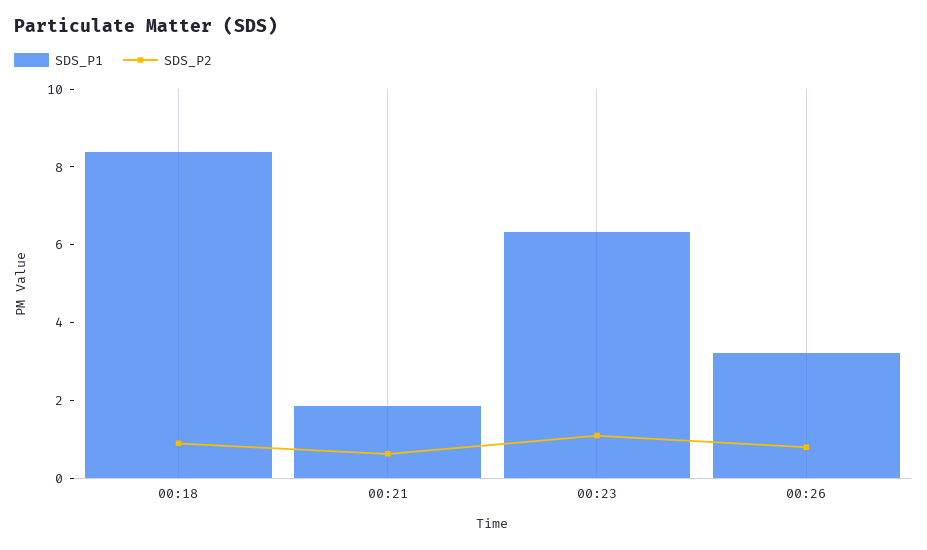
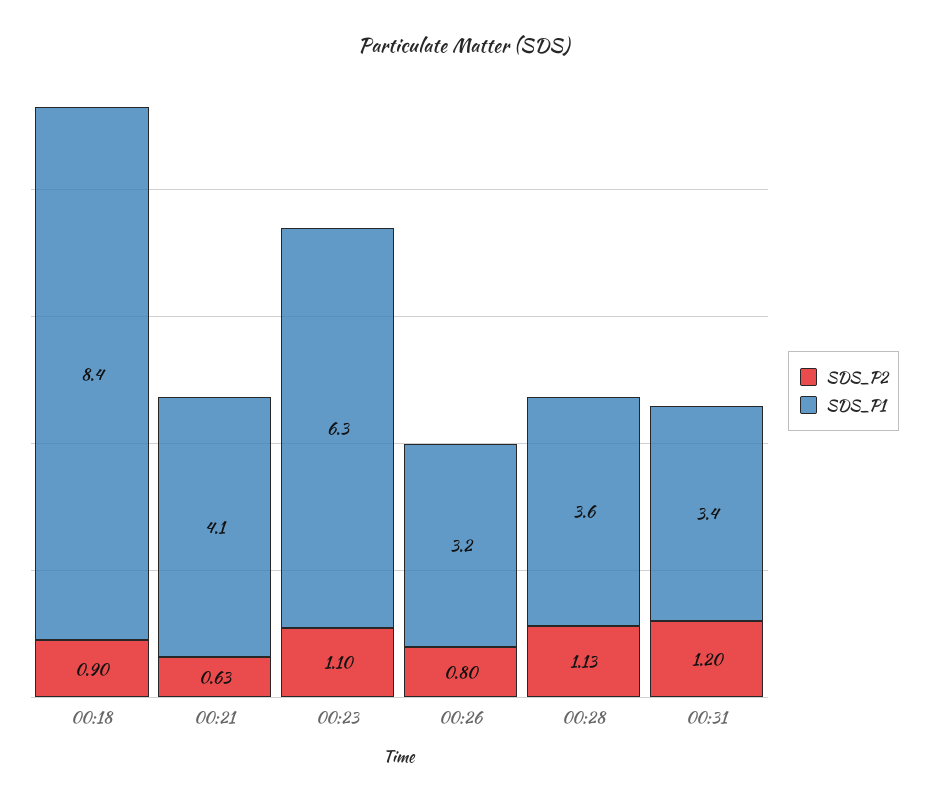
SDS_P1, 00:21: 2 -> 4.1
SDS_P2, 00:28: none -> 1.13
SDS_P1, 00:28: none -> 3.6
SDS_P2, 00:31: none -> 1.2
SDS_P1, 00:31: none -> 3.4

